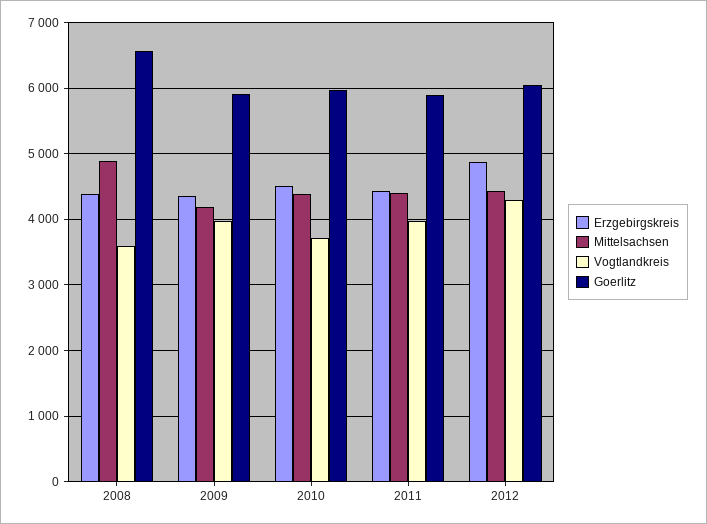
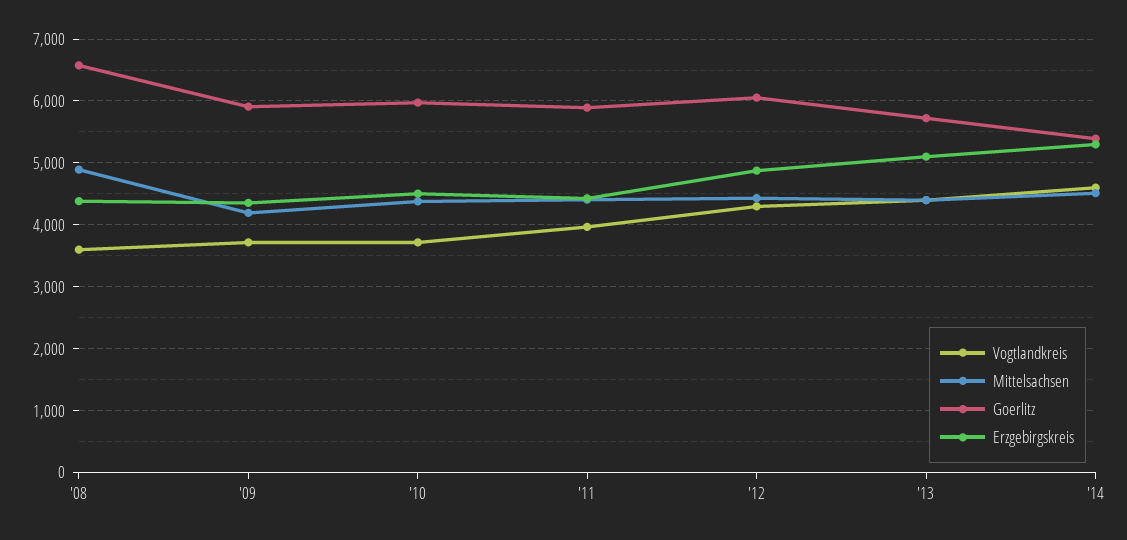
Vogtlandkreis, 2009: 4000 -> 3700
Vogtlandkreis, '13: none -> 4400
Mittelsachsen, '13: none -> 4400
Goerlitz, '13: none -> 5700
Erzgebirgskreis, '13: none -> 5100
Vogtlandkreis, '14: none -> 4600
Mittelsachsen, '14: none -> 4500
Goerlitz, '14: none -> 5400
Erzgebirgskreis, '14: none -> 5300

